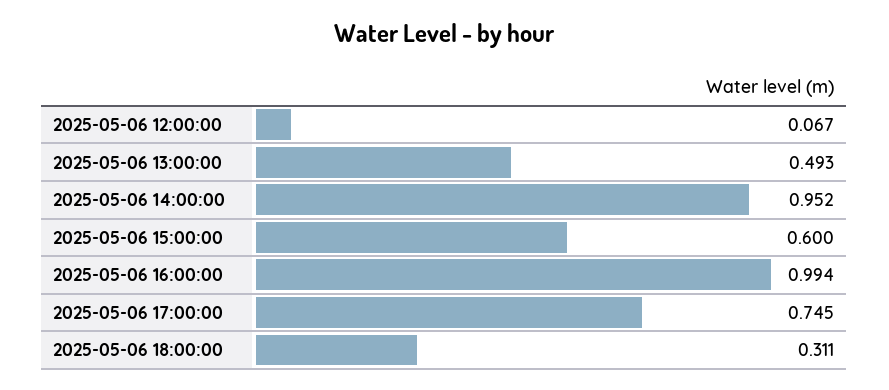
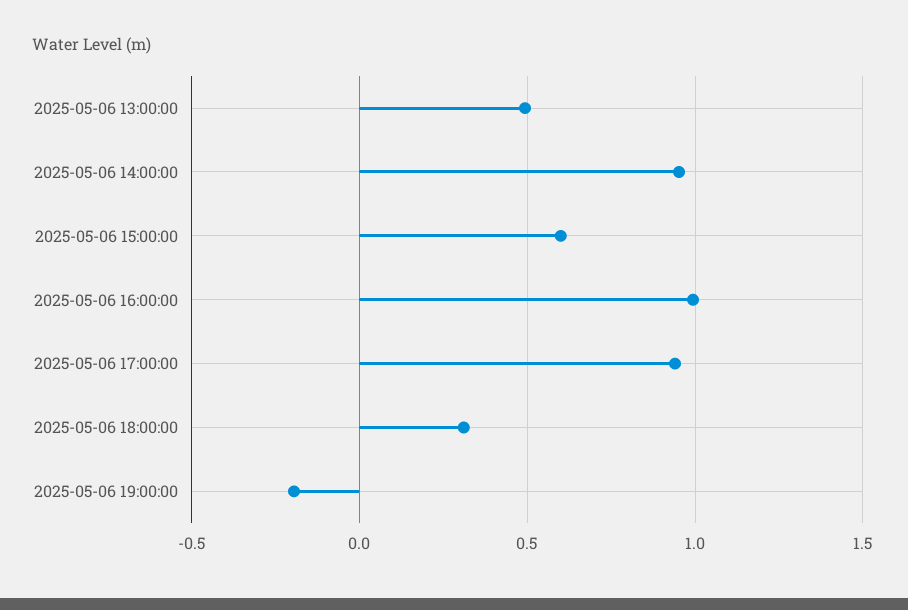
2025-05-06 12:00:00: 0.067 -> none
2025-05-06 17:00:00: 0.745 -> 0.95
2025-05-06 19:00:00: none -> -0.2

